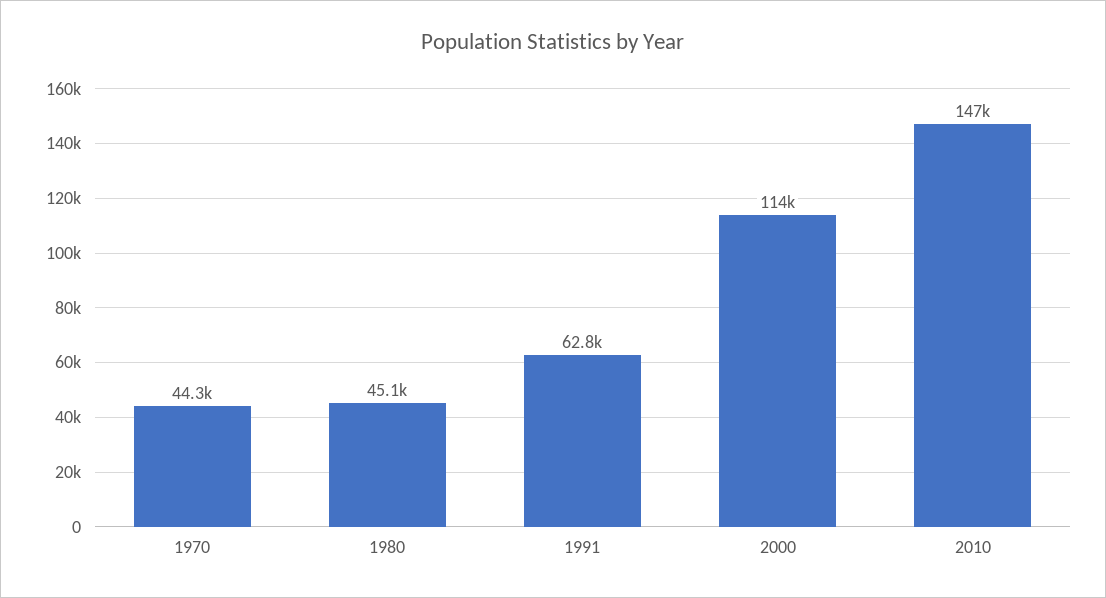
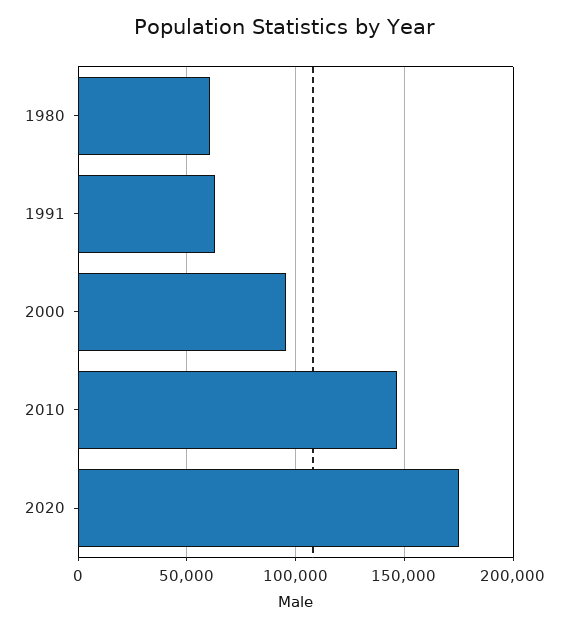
1970: 44300 -> none
1980: 45100 -> 60000
2000: 114000 -> 95000
2020: none -> 175000

